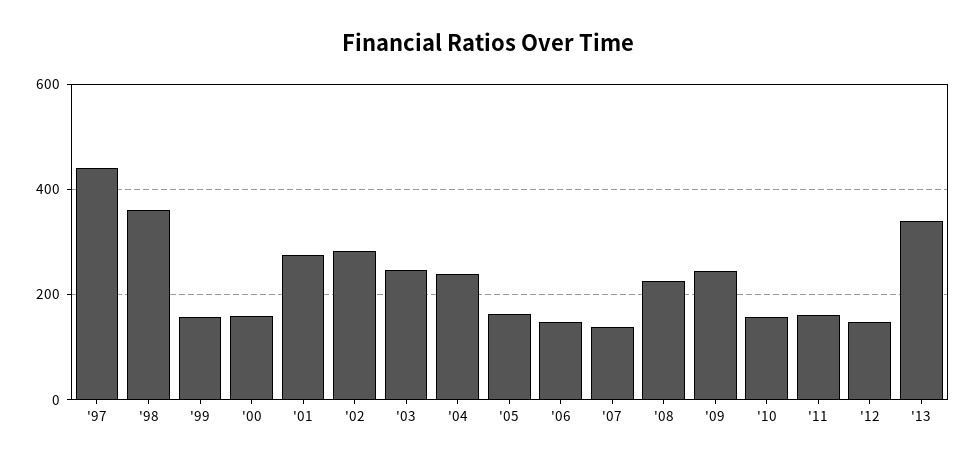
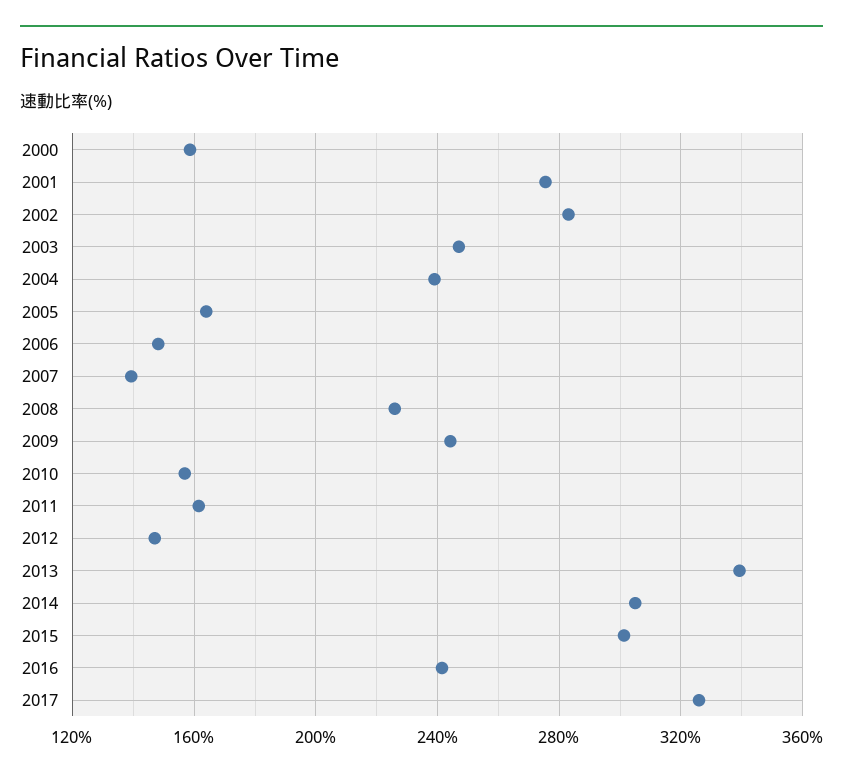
'97: 440 -> none
'98: 360 -> none
'99: 160 -> none
2014: none -> 305
2015: none -> 300
2016: none -> 240
2017: none -> 325

